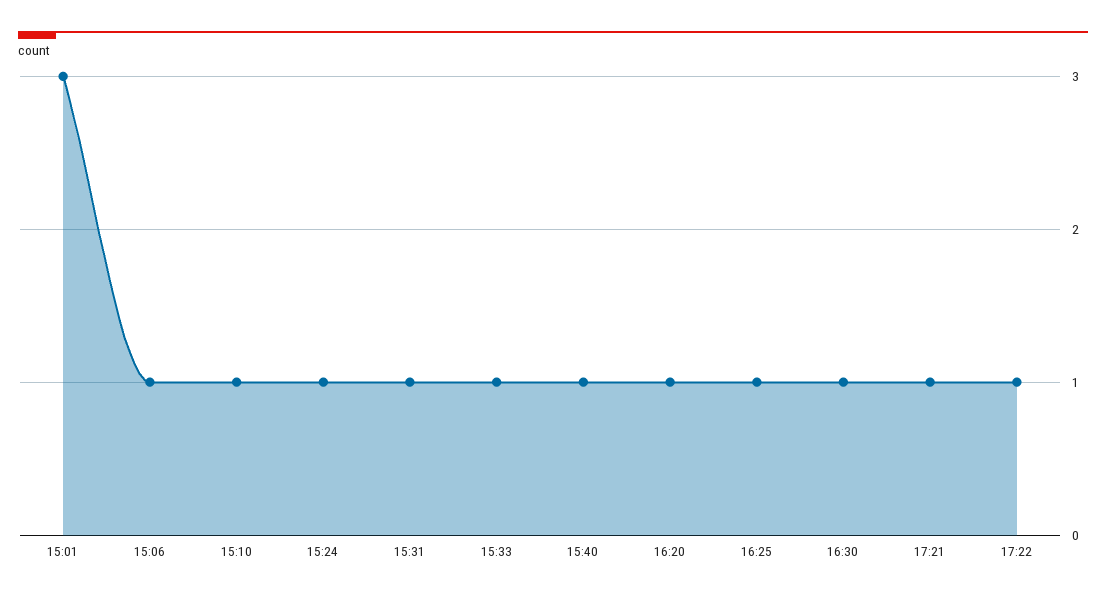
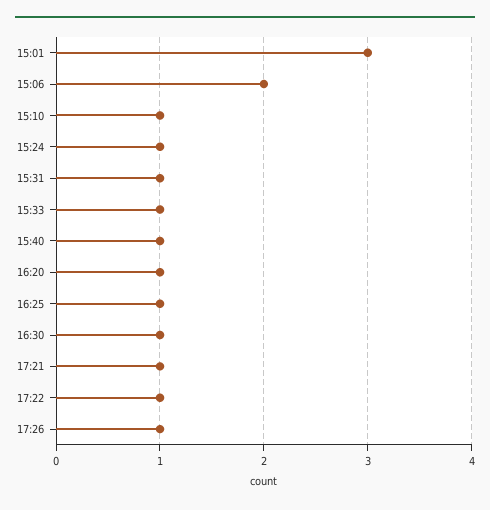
15:06: 1 -> 2
17:26: none -> 1

